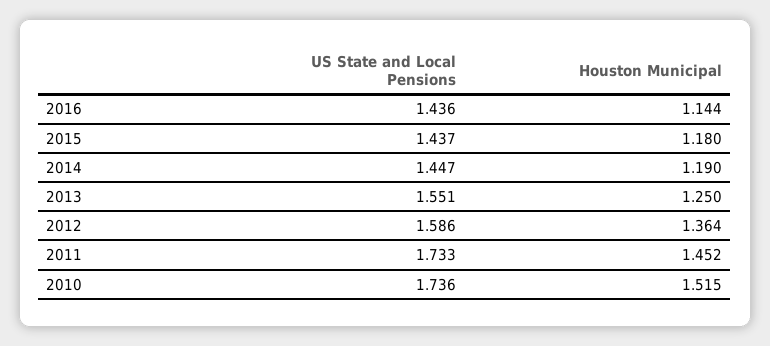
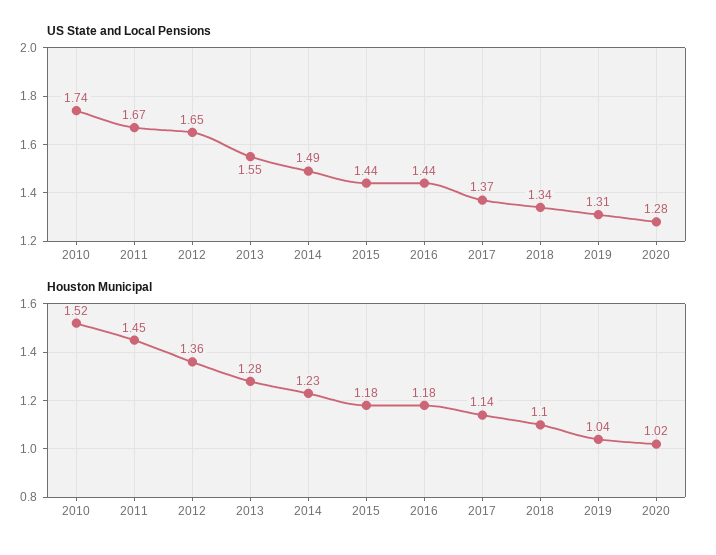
Houston Municipal, 2016: 1.144 -> 1.18
US State and Local Pensions, 2014: 1.447 -> 1.49
Houston Municipal, 2014: 1.19 -> 1.23
Houston Municipal, 2013: 1.25 -> 1.28
US State and Local Pensions, 2012: 1.586 -> 1.65
US State and Local Pensions, 2011: 1.733 -> 1.67
US State and Local Pensions, 2017: none -> 1.37
US State and Local Pensions, 2018: none -> 1.34
US State and Local Pensions, 2019: none -> 1.31
US State and Local Pensions, 2020: none -> 1.28
Houston Municipal, 2017: none -> 1.14
Houston Municipal, 2018: none -> 1.1
Houston Municipal, 2019: none -> 1.04
Houston Municipal, 2020: none -> 1.02

